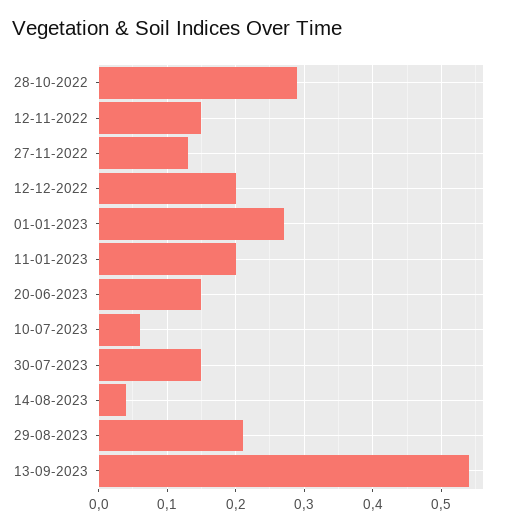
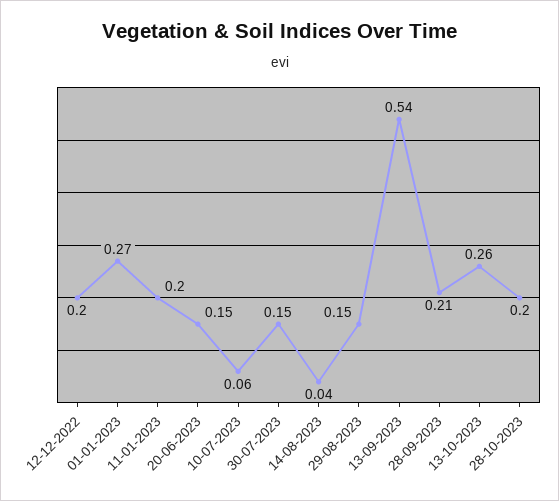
28-10-2022: 0.29 -> none
12-11-2022: 0.15 -> none
27-11-2022: 0.13 -> none
29-08-2023: 0.21 -> 0.15
28-09-2023: none -> 0.21
13-10-2023: none -> 0.26
28-10-2023: none -> 0.2

